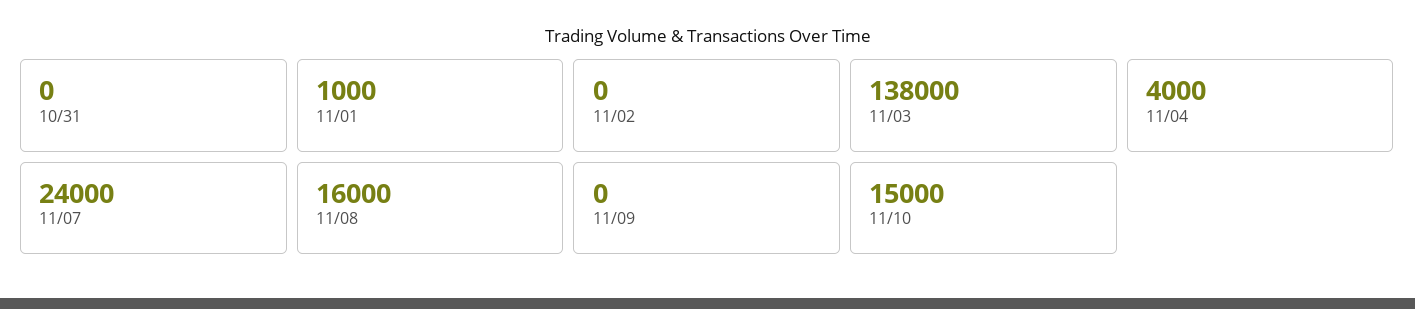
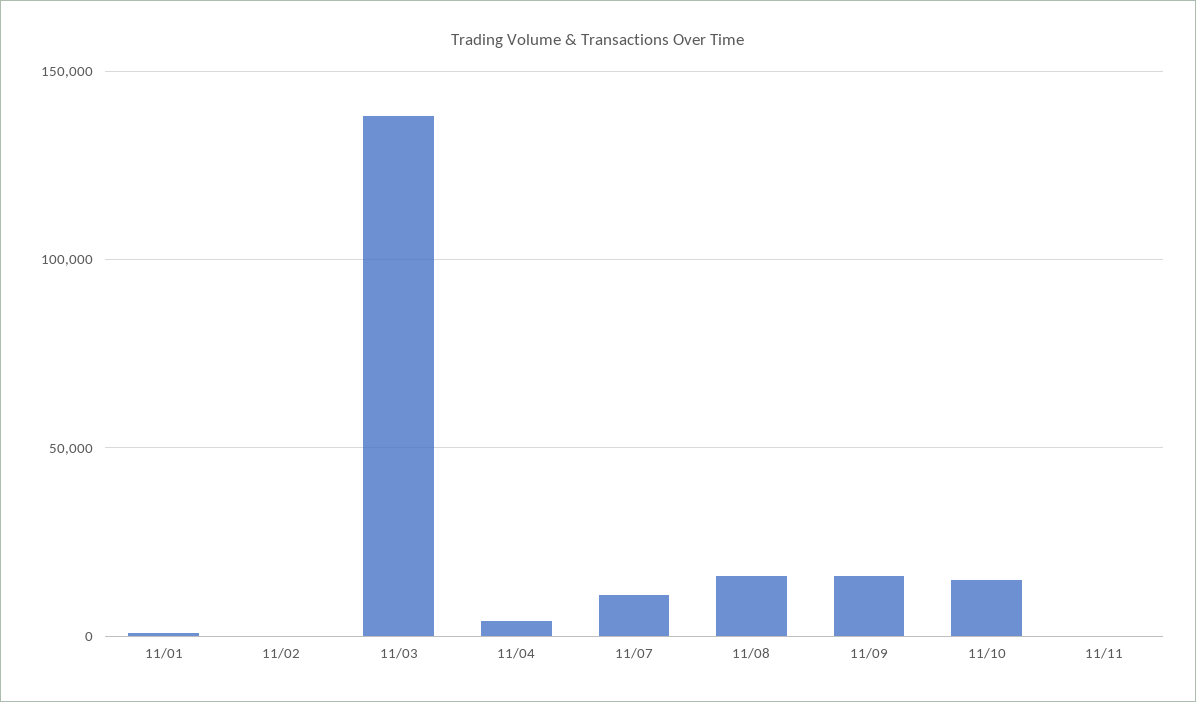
10/31: 0 -> none
11/07: 24000 -> 10000
11/09: 0 -> 15000
11/11: none -> 0

